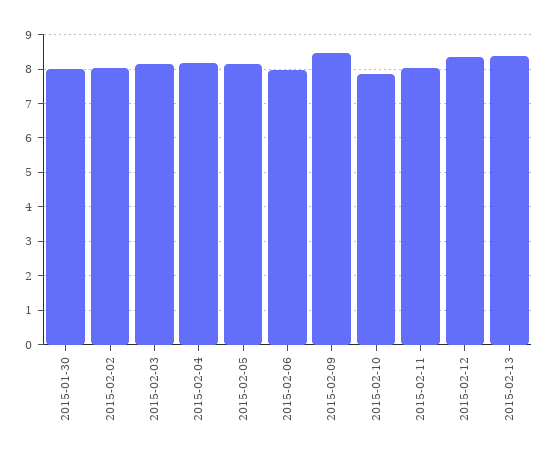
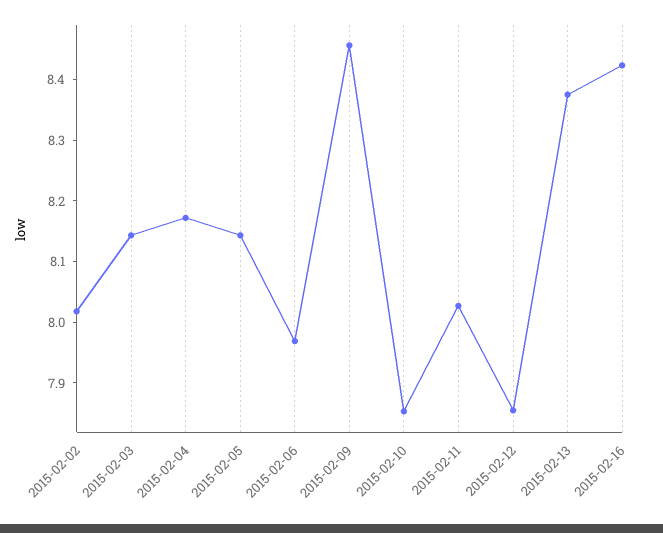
2015-01-30: 8 -> none
2015-02-12: 8.4 -> 7.86
2015-02-16: none -> 8.42

